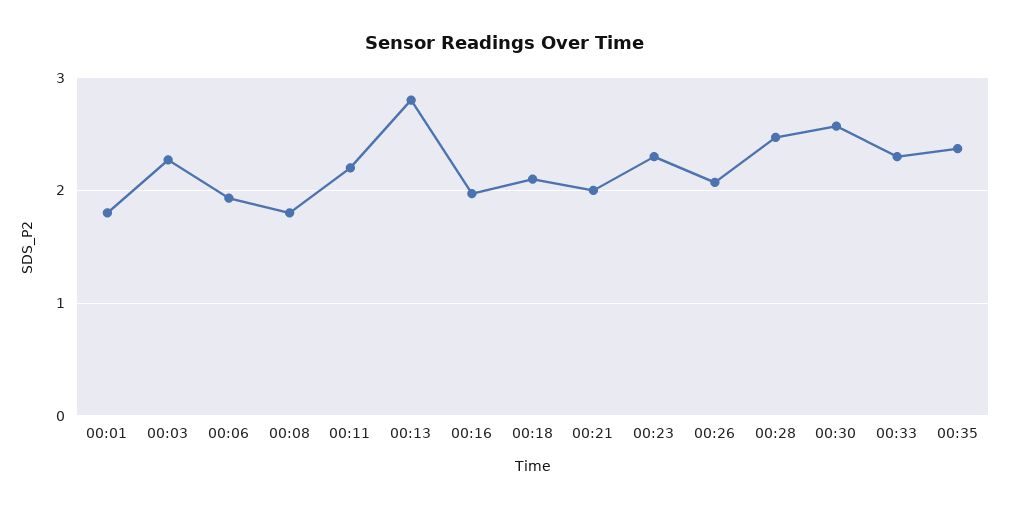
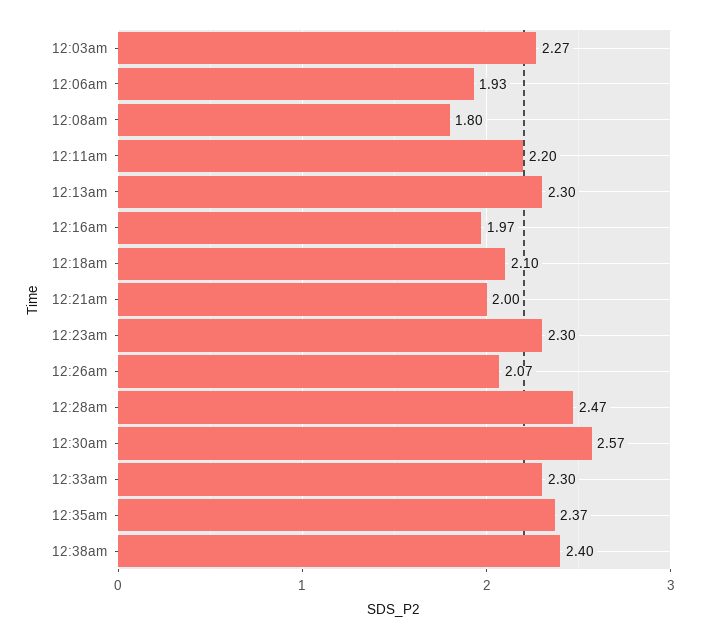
00:01: 1.8 -> none
00:13: 2.8 -> 2.3
12:38am: none -> 2.4

